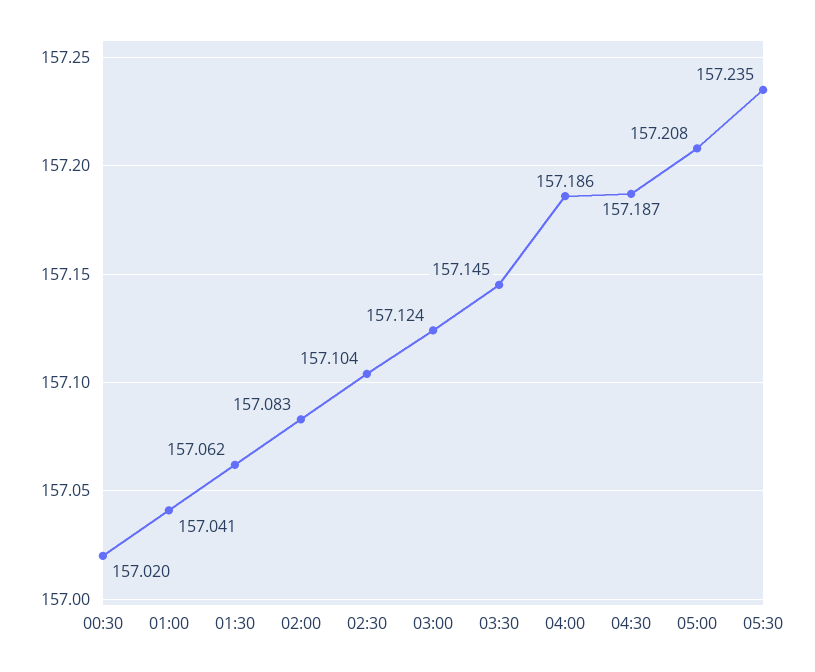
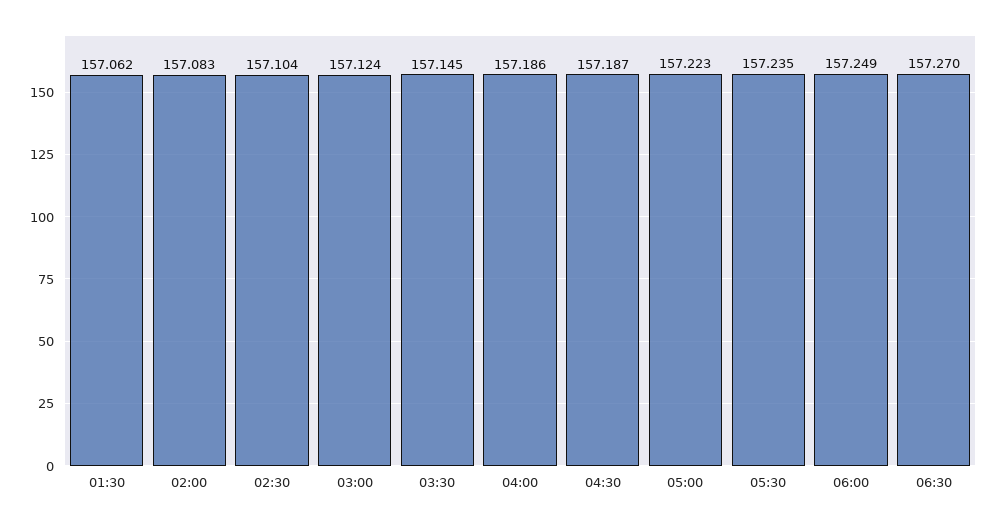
00:30: 157.02 -> none
01:00: 157.041 -> none
05:00: 157.208 -> 157.223
06:00: none -> 157.249
06:30: none -> 157.27

